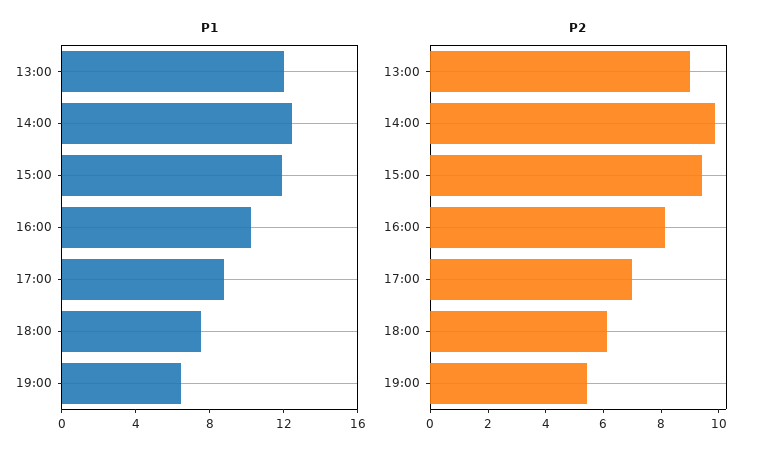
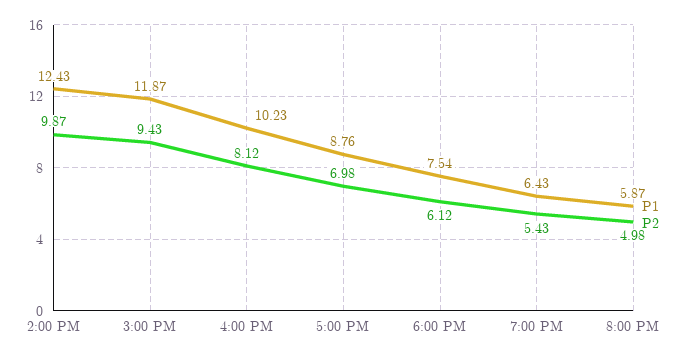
P1, 13:00: 12 -> none
P2, 13:00: 9 -> none
P1, 8:00 PM: none -> 5.87
P2, 8:00 PM: none -> 4.98

